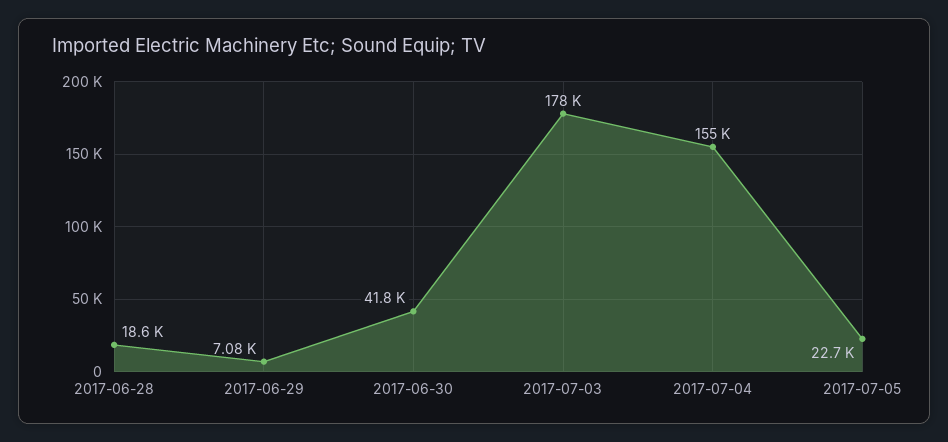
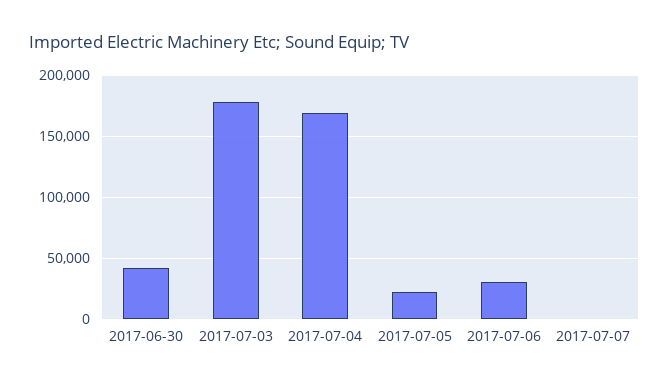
2017-06-28: 18600 -> none
2017-06-29: 7080 -> none
2017-07-04: 155000 -> 170000
2017-07-06: none -> 30000
2017-07-07: none -> 0

